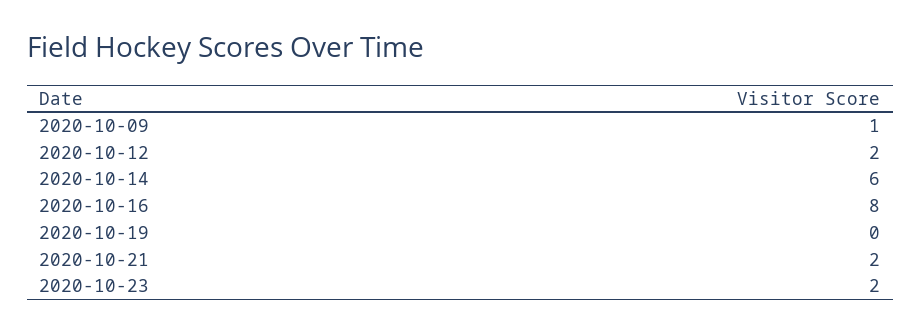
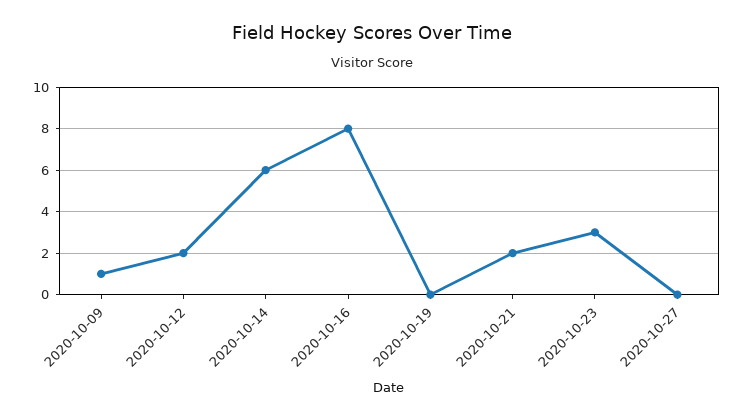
2020-10-23: 2 -> 3
2020-10-27: none -> 0

